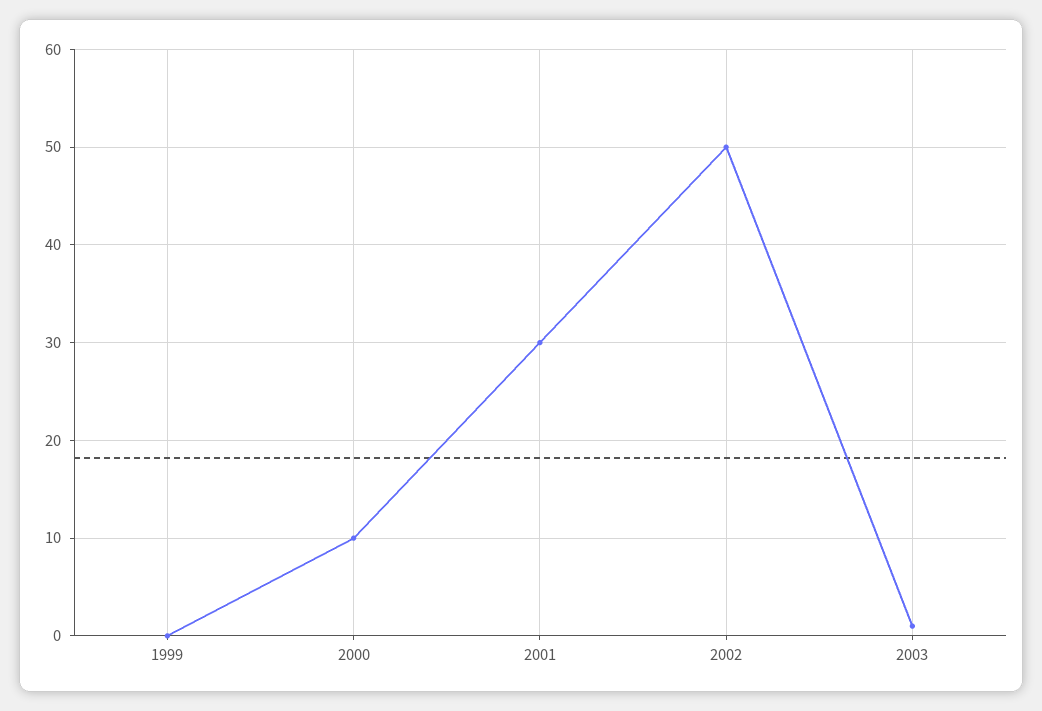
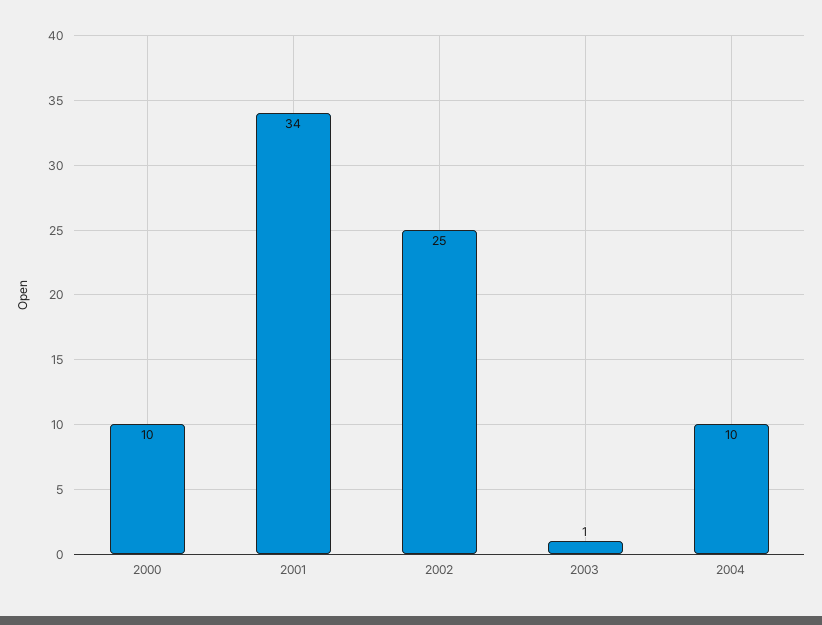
1999: 0 -> none
2001: 30 -> 34
2002: 50 -> 25
2004: none -> 10

